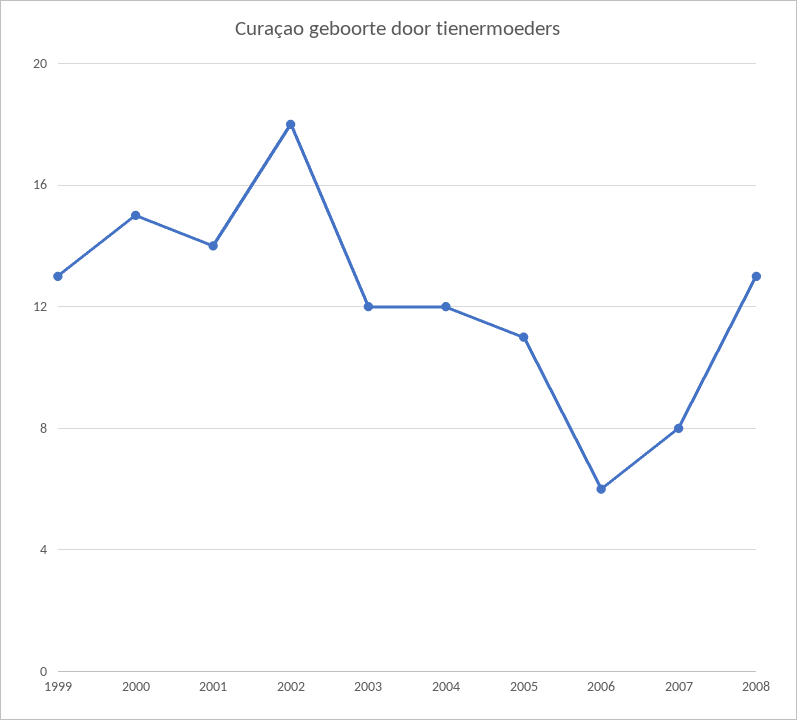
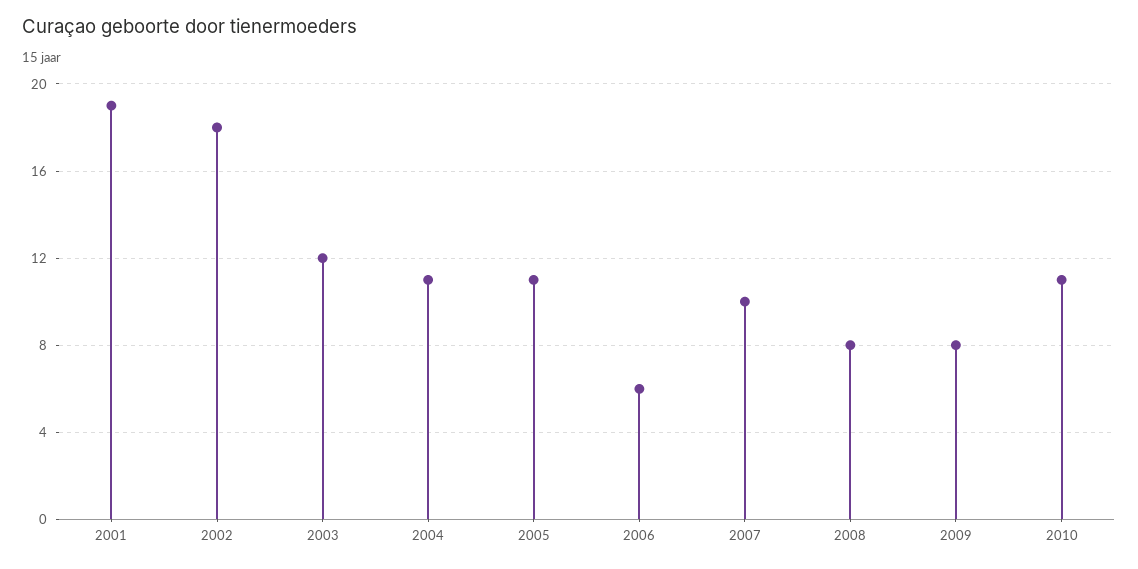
1999: 13 -> none
2000: 15 -> none
2001: 14 -> 19
2004: 12 -> 11
2007: 8 -> 10
2008: 13 -> 8
2009: none -> 8
2010: none -> 11

